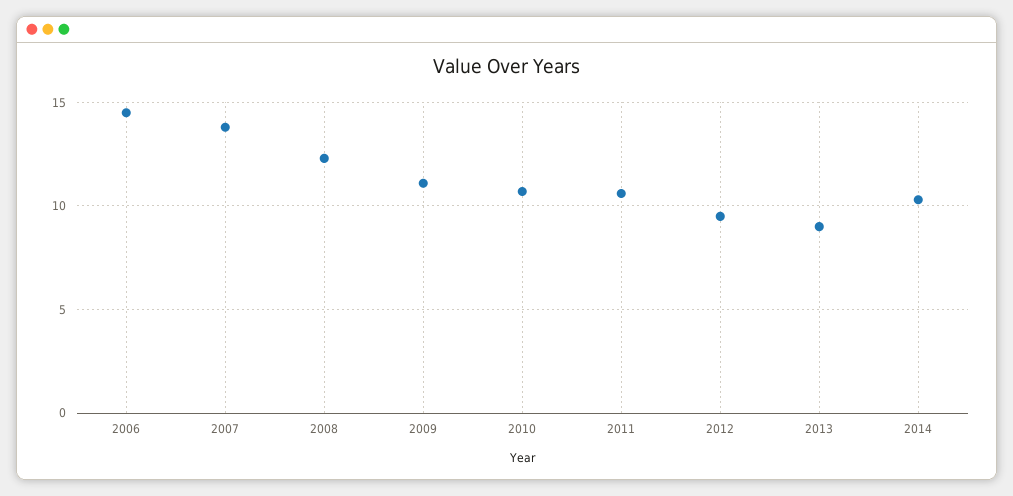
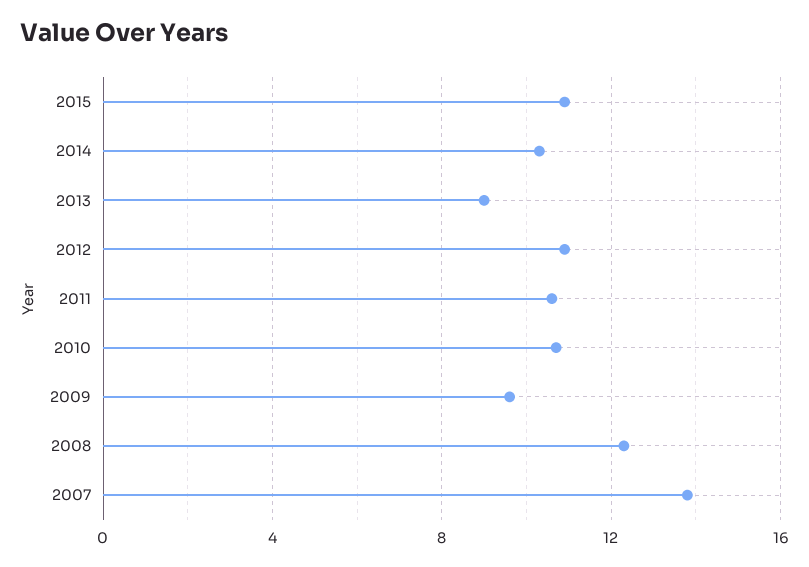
2006: 14.5 -> none
2009: 11 -> 9.5
2012: 9.5 -> 11
2015: none -> 11

